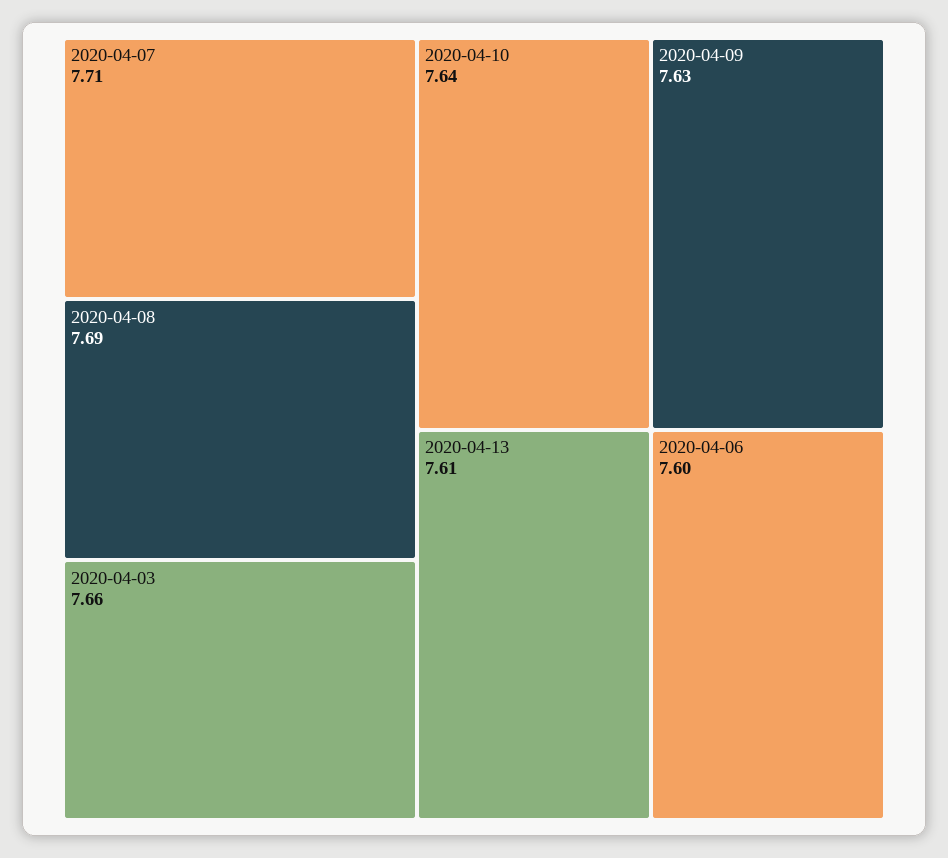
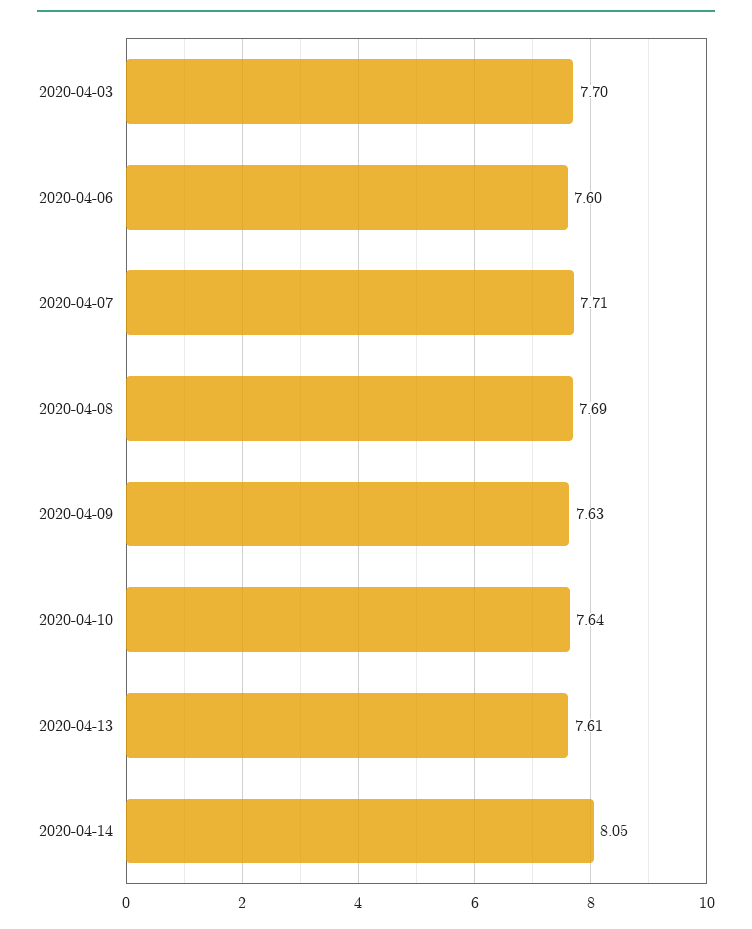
2020-04-03: 7.66 -> 7.7
2020-04-14: none -> 8.05

